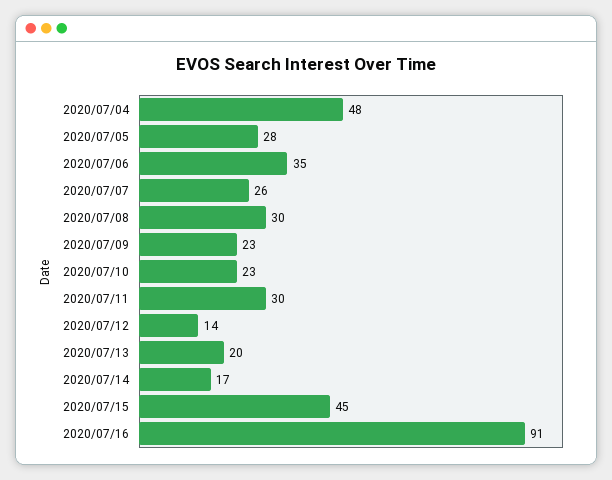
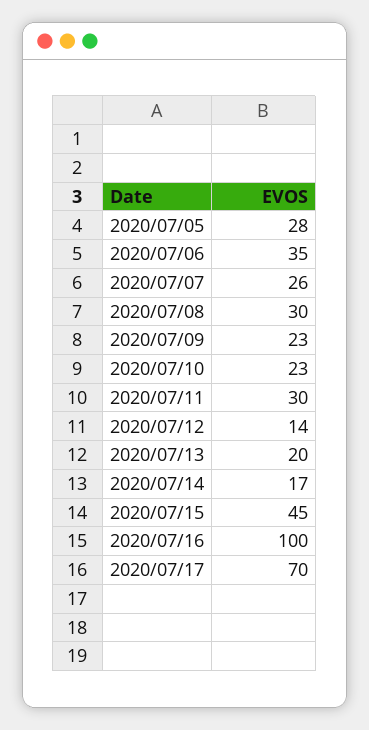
2020/07/04: 48 -> none
2020/07/16: 91 -> 100
2020/07/17: none -> 70

